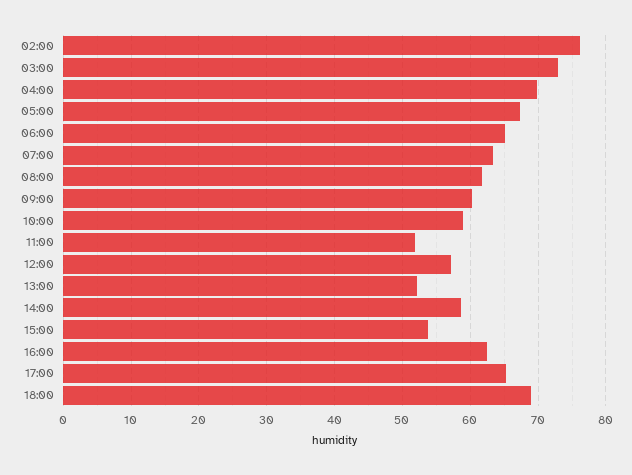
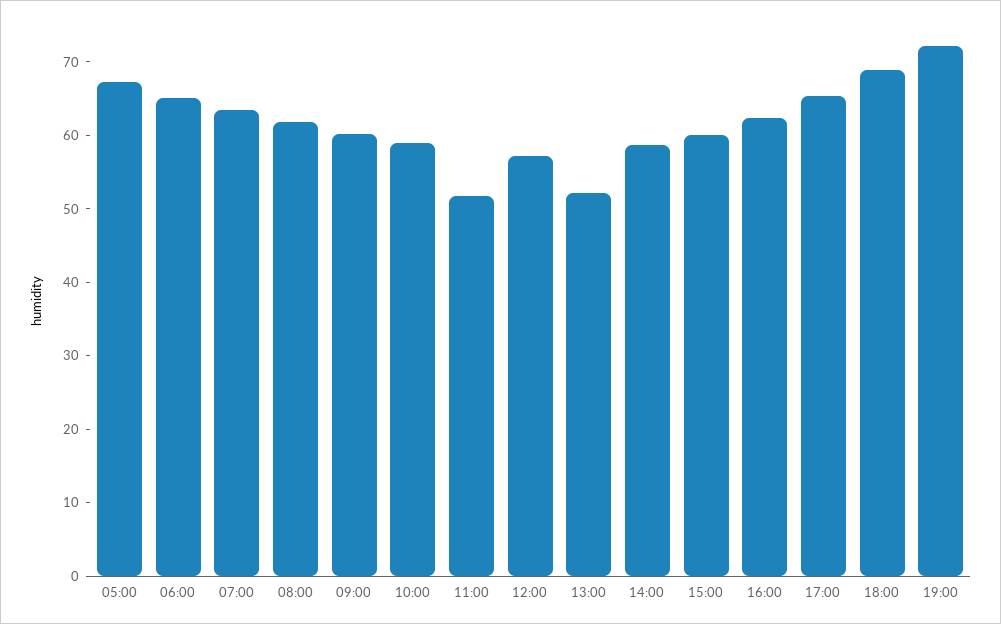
02:00: 76 -> none
03:00: 73 -> none
04:00: 70 -> none
15:00: 54 -> 60
19:00: none -> 72

